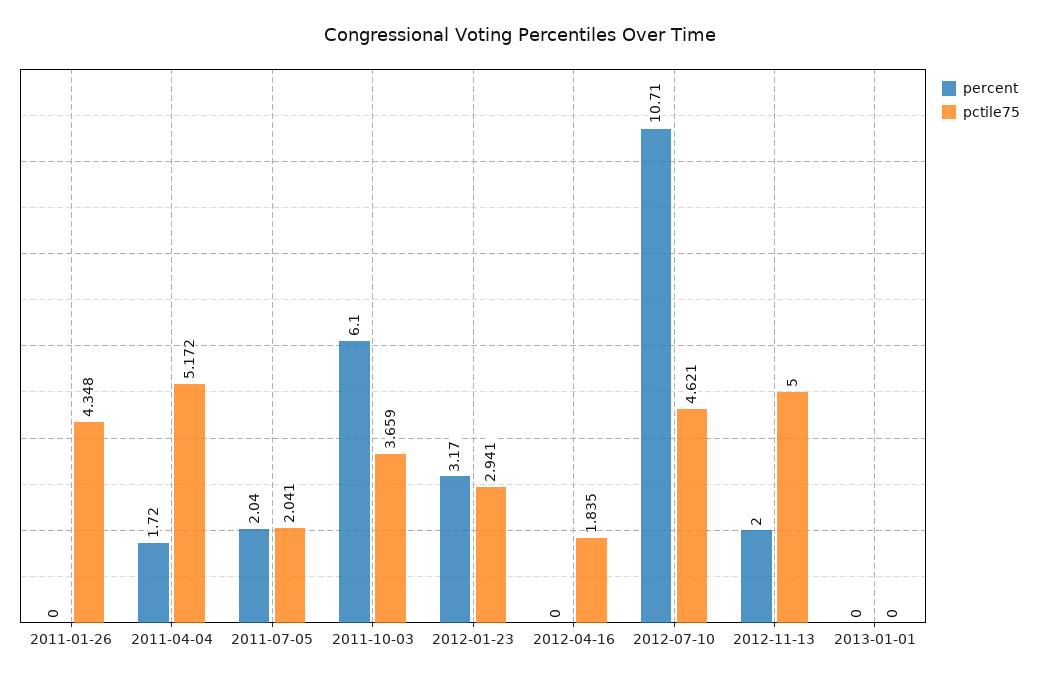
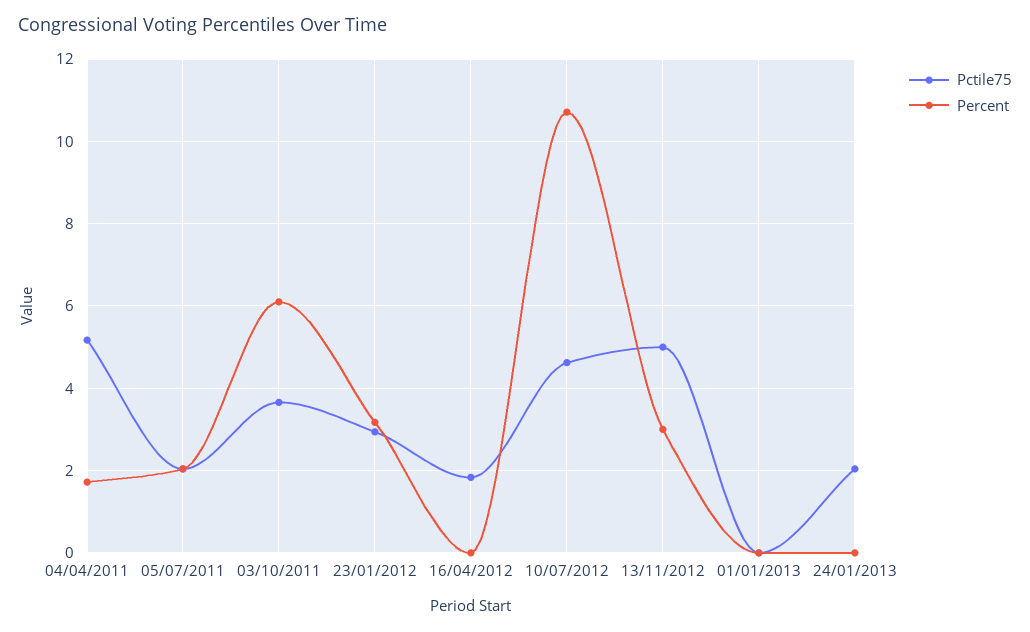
percent, 2011-01-26: 0 -> none
pctile75, 2011-01-26: 4.348 -> none
percent, 2012-11-13: 2 -> 3
pctile75, 24/01/2013: none -> 2
percent, 24/01/2013: none -> 0

